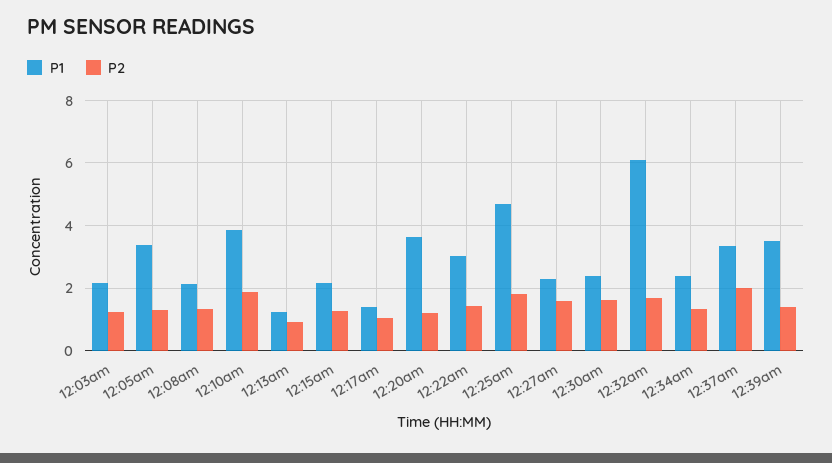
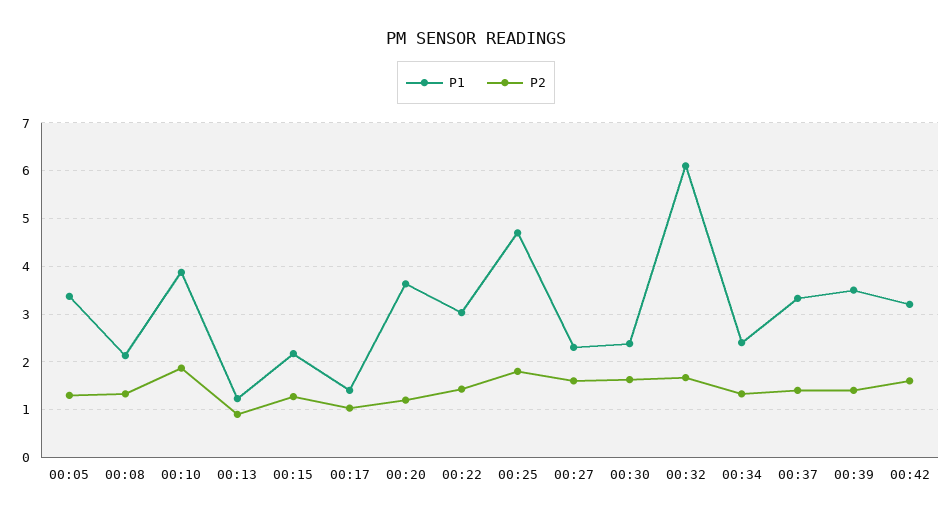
P1, 12:03am: 2.2 -> none
P2, 12:03am: 1.2 -> none
P2, 12:37am: 2 -> 1.4
P1, 00:42: none -> 3.2
P2, 00:42: none -> 1.6

